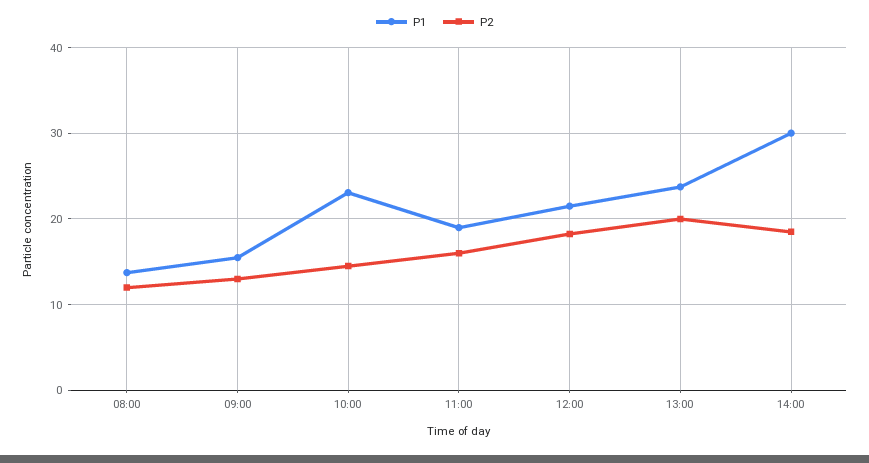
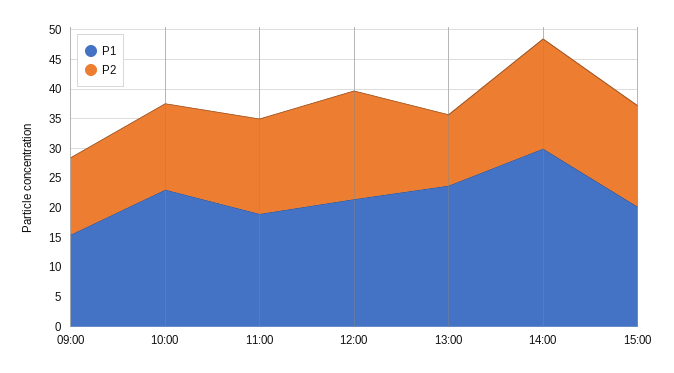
P1, 08:00: 14 -> none
P2, 08:00: 12 -> none
P2, 13:00: 20 -> 12.5
P1, 15:00: none -> 20
P2, 15:00: none -> 17.5

